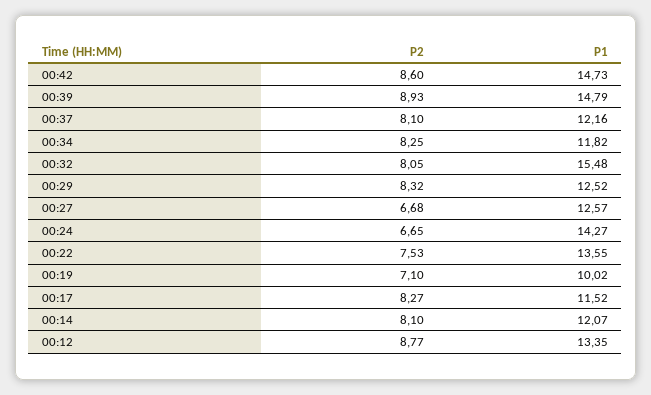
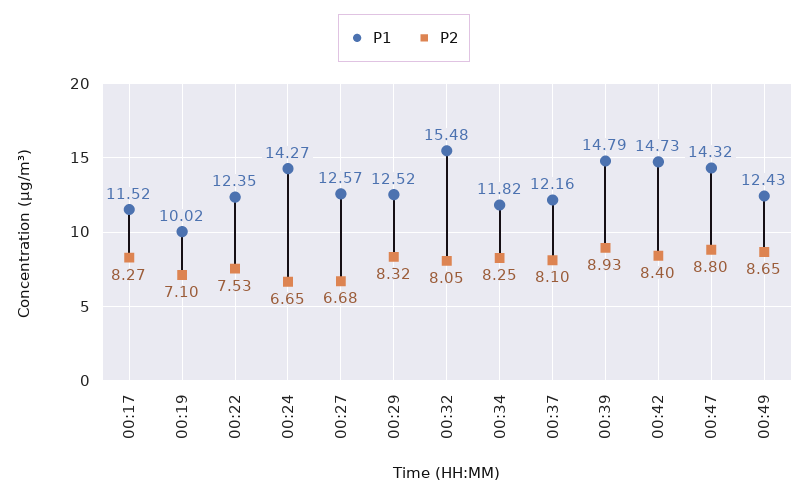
P2, 00:42: 8.6 -> 8.4
P1, 00:22: 13.55 -> 12.35
P2, 00:14: 8.1 -> none
P1, 00:14: 12.07 -> none
P2, 00:12: 8.77 -> none
P1, 00:12: 13.35 -> none
P1, 00:47: none -> 14.32
P2, 00:47: none -> 8.8
P1, 00:49: none -> 12.43
P2, 00:49: none -> 8.65

